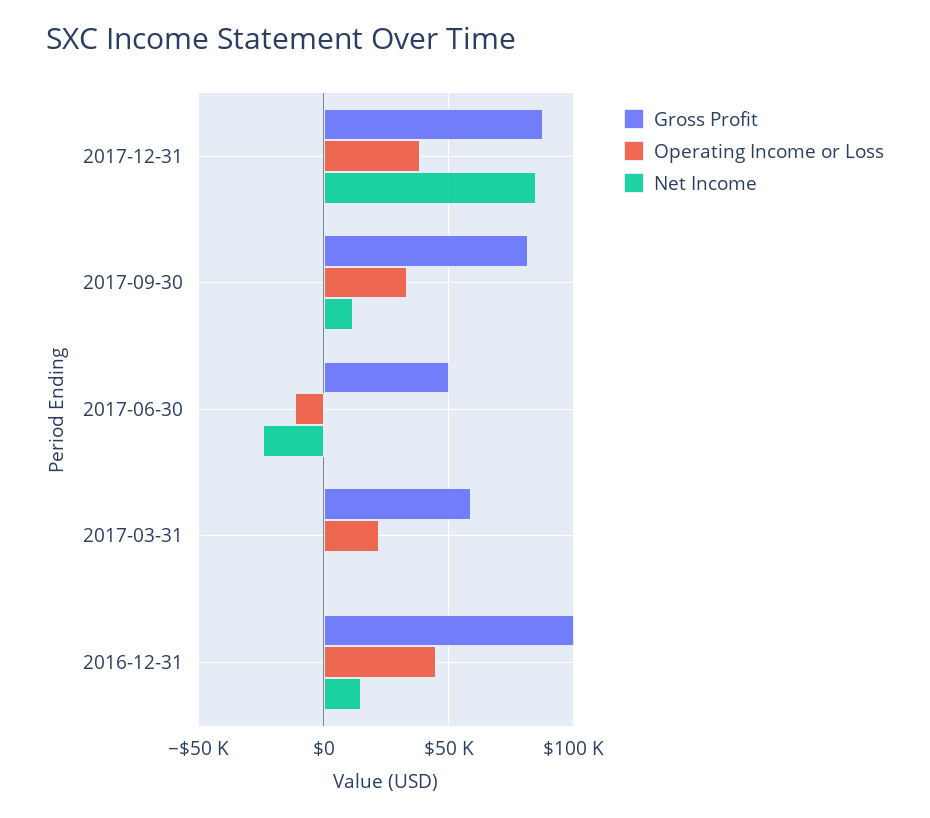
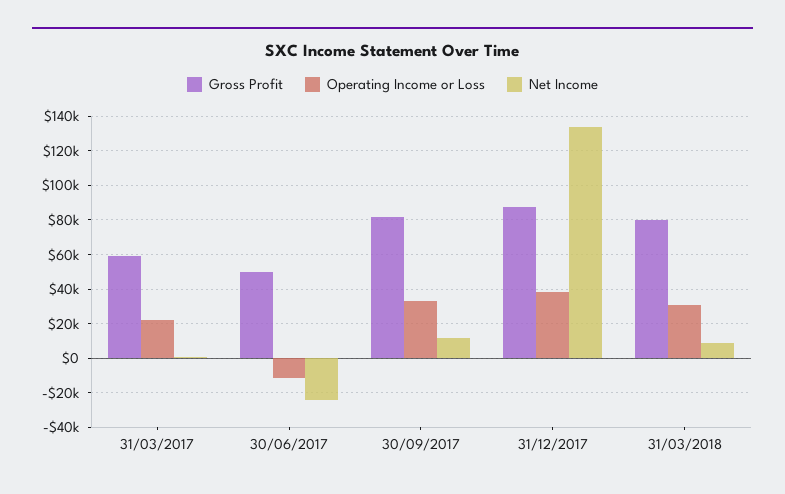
Net Income, 2017-12-31: 85000 -> 135000
Gross Profit, 2016-12-31: 100000 -> none
Operating Income or Loss, 2016-12-31: 45000 -> none
Net Income, 2016-12-31: 15000 -> none
Gross Profit, 31/03/2018: none -> 80000
Operating Income or Loss, 31/03/2018: none -> 30000
Net Income, 31/03/2018: none -> 10000

